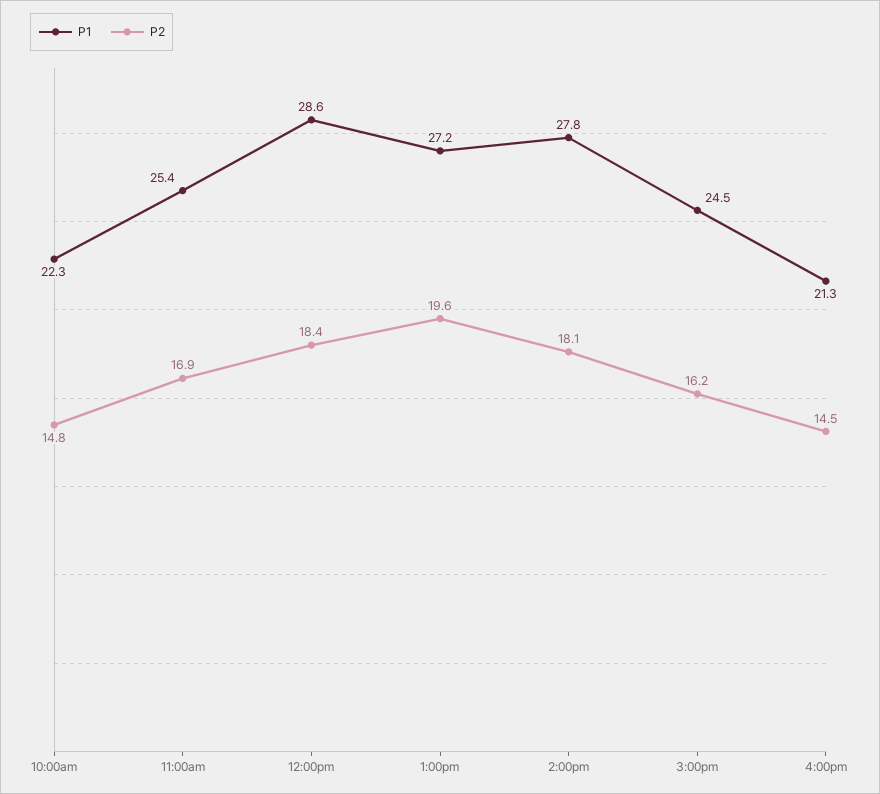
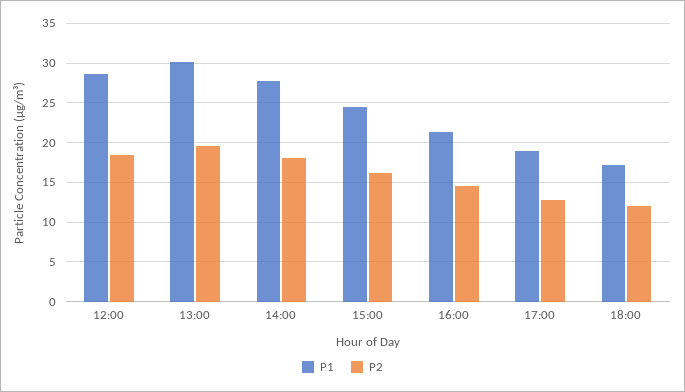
P1, 10:00am: 22.3 -> none
P2, 10:00am: 14.8 -> none
P1, 11:00am: 25.4 -> none
P2, 11:00am: 16.9 -> none
P1, 1:00pm: 27.2 -> 30
P1, 17:00: none -> 19
P2, 17:00: none -> 13
P1, 18:00: none -> 17
P2, 18:00: none -> 12

